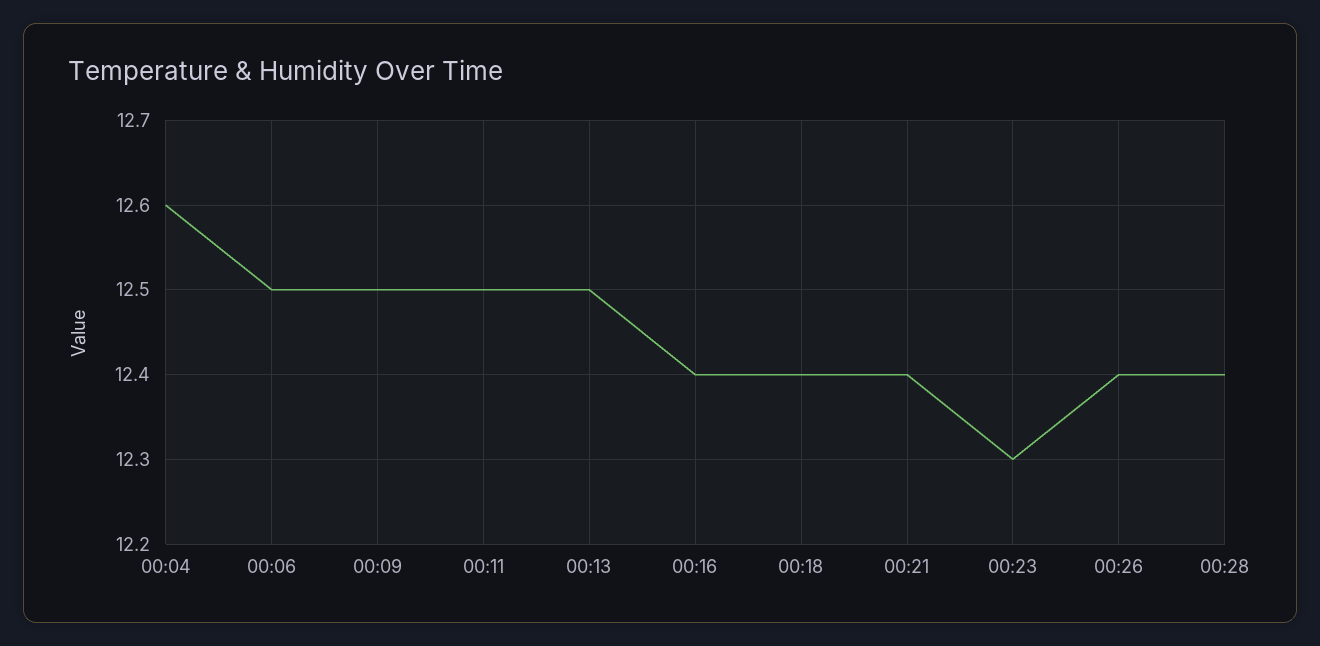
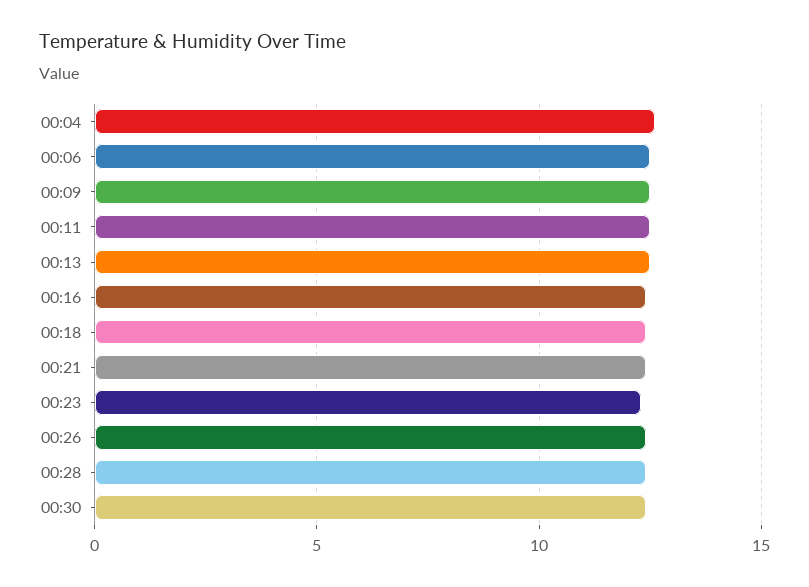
00:30: none -> 12.5

